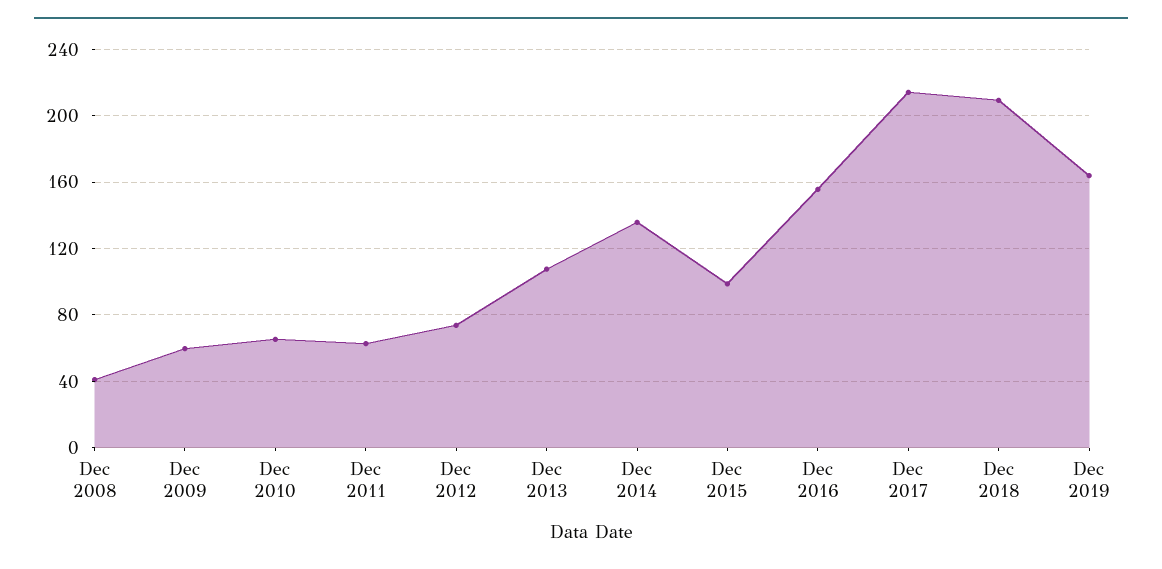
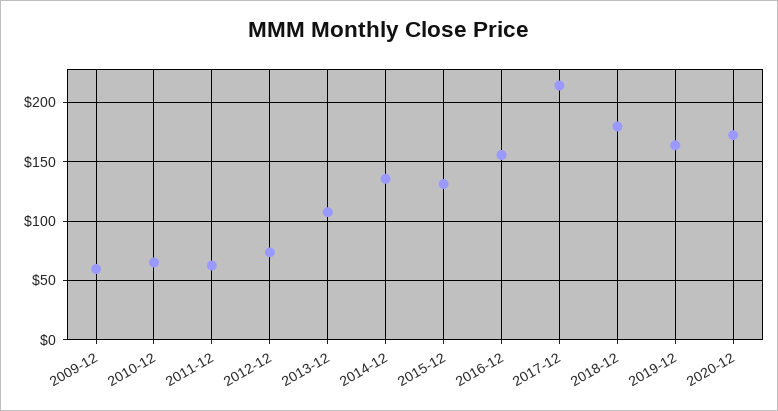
Dec 2008: 40 -> none
Dec 2015: 100 -> 130
Dec 2018: 210 -> 180
2020-12: none -> 170

